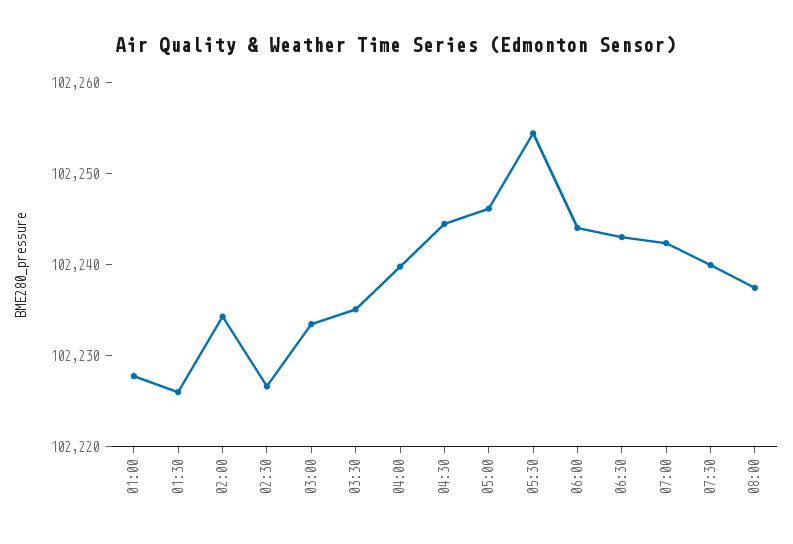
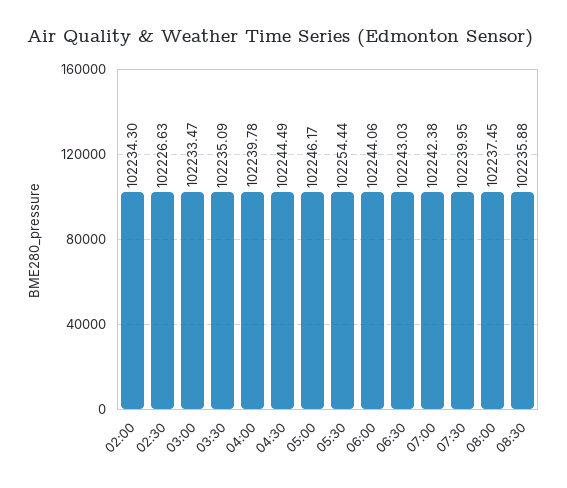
01:00: 102228 -> none
01:30: 102226 -> none
08:30: none -> 102235.88

